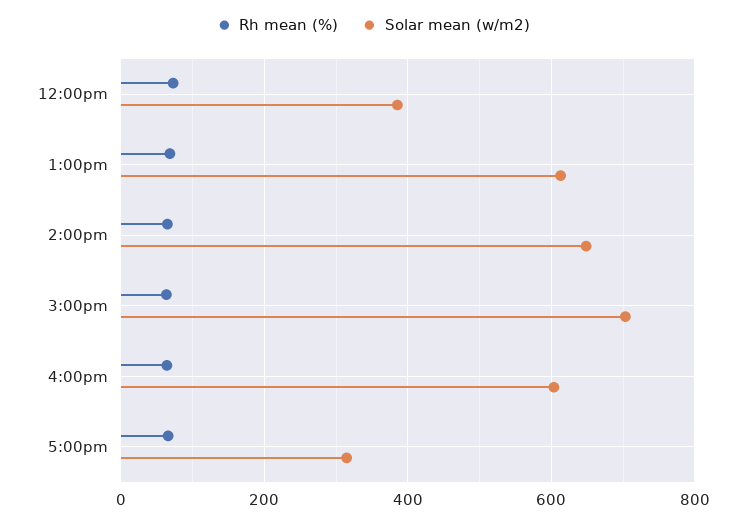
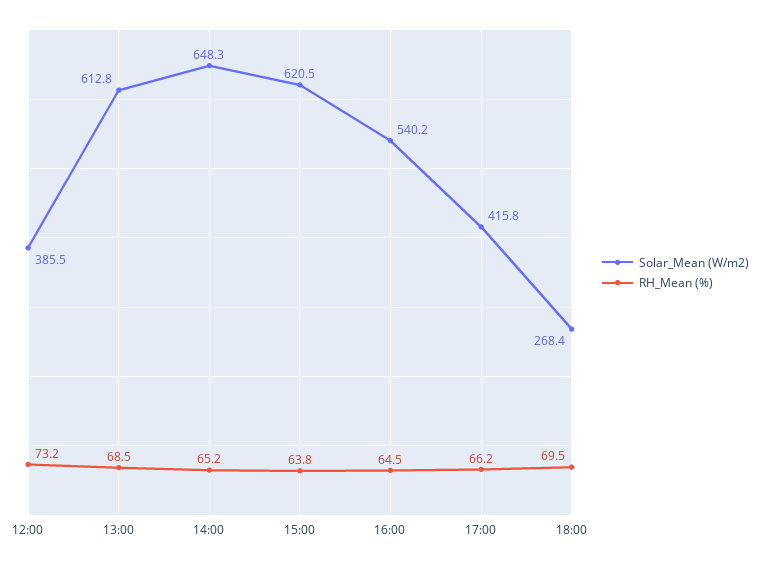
Solar mean (w/m2), 3:00pm: 700 -> 620.5
Solar mean (w/m2), 4:00pm: 600 -> 540.2
Solar mean (w/m2), 5:00pm: 320 -> 415.8
Solar mean (w/m2), 18:00: none -> 268.4
Rh mean (%), 18:00: none -> 69.5

